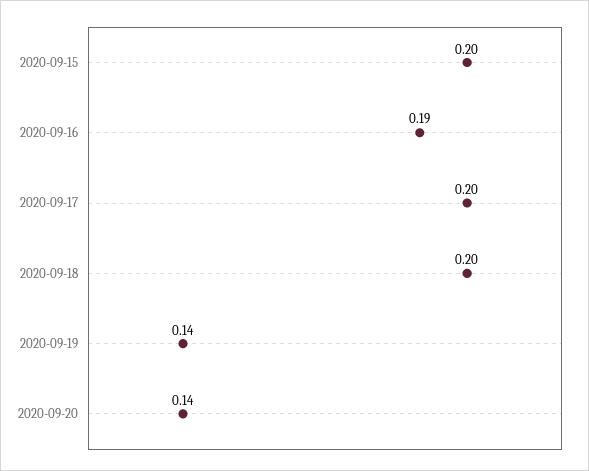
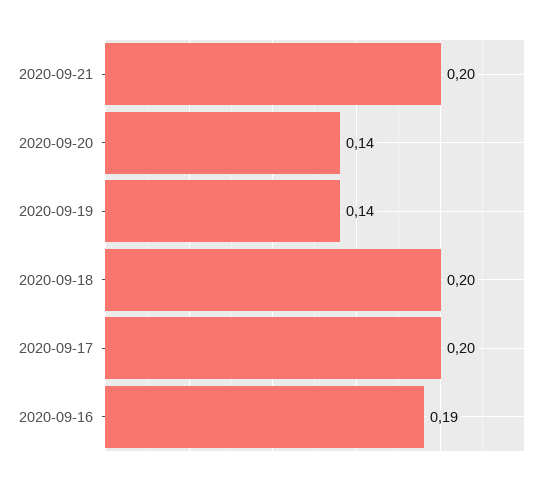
2020-09-15: 0.2 -> none
2020-09-21: none -> 0.2

